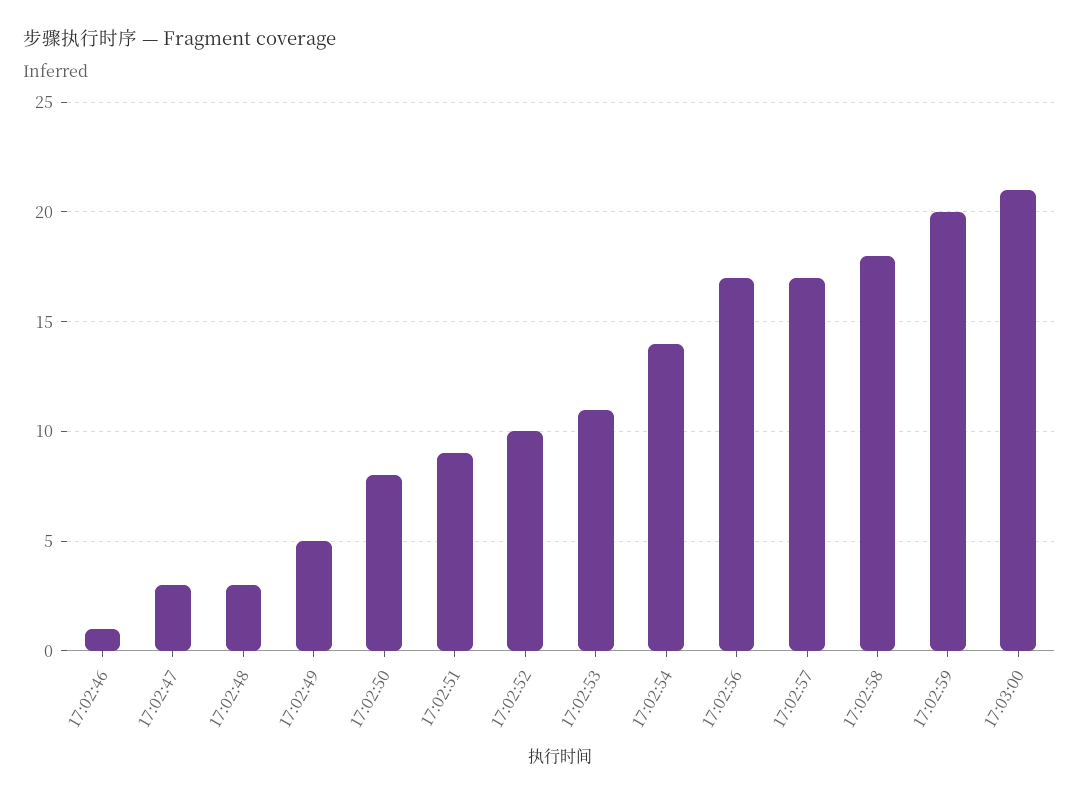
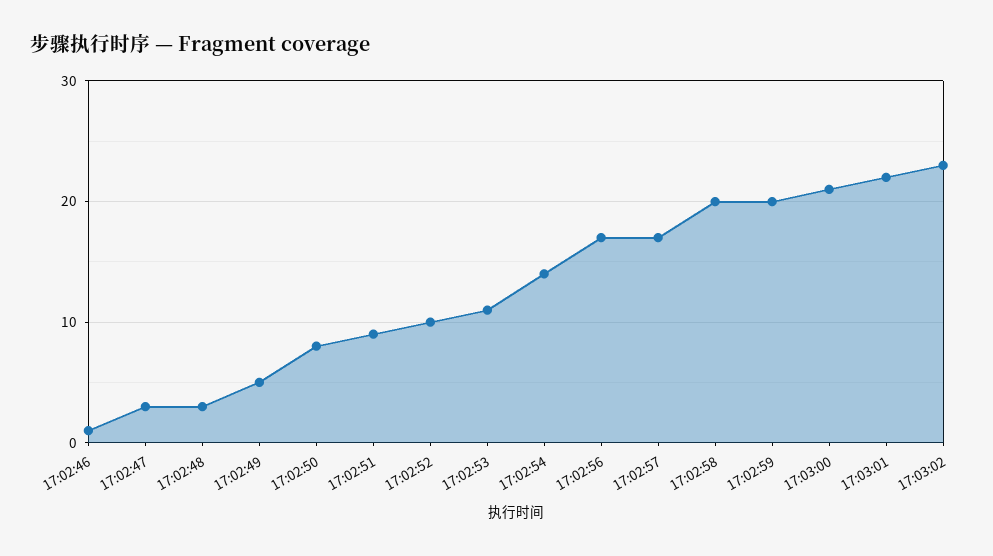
17:02:58: 18 -> 20
17:03:01: none -> 22
17:03:02: none -> 23

